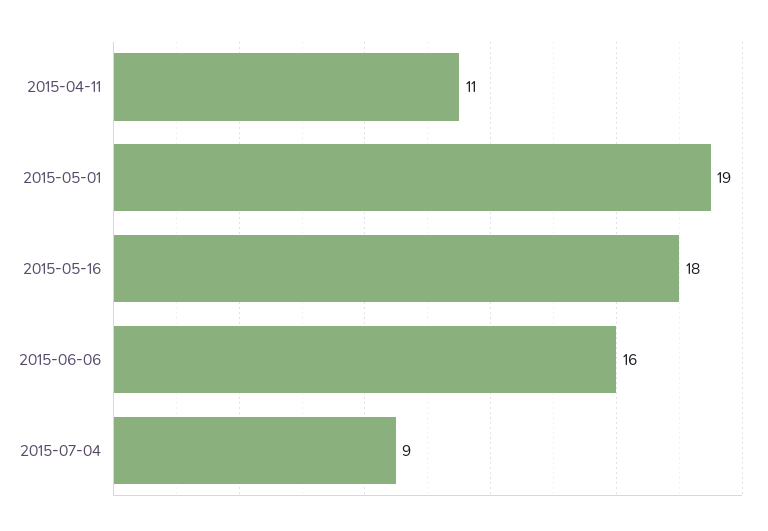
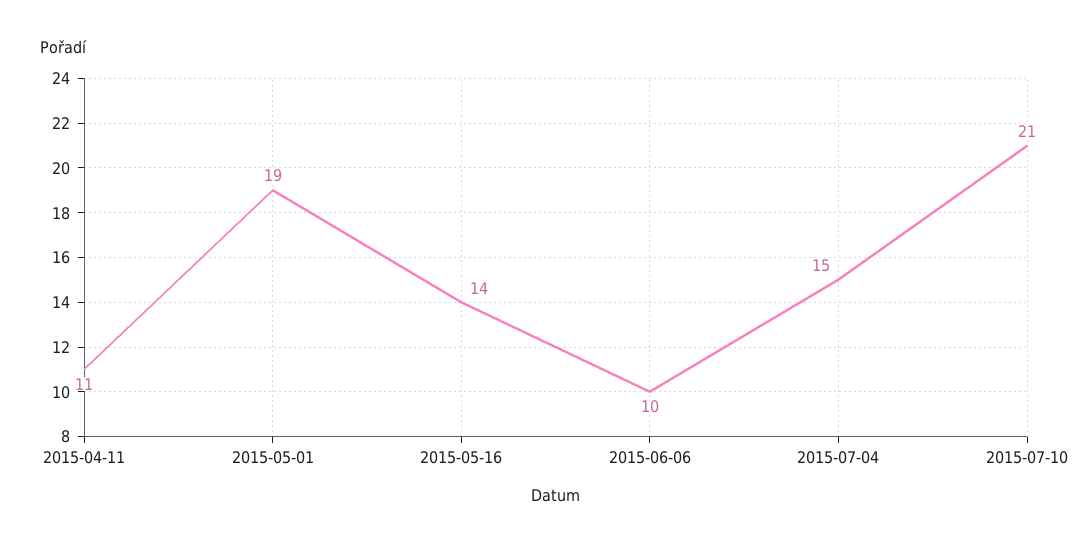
2015-05-16: 18 -> 14
2015-06-06: 16 -> 10
2015-07-04: 9 -> 15
2015-07-10: none -> 21

